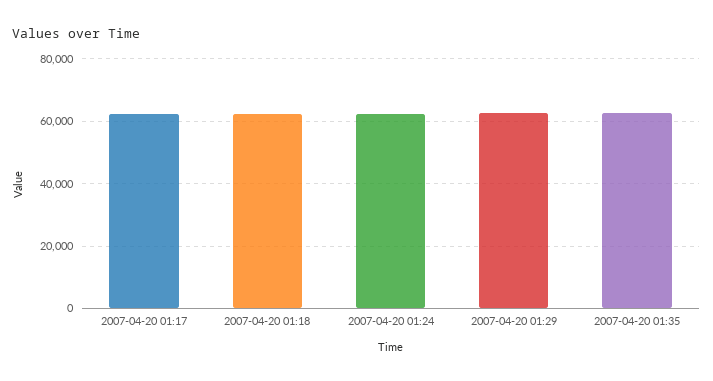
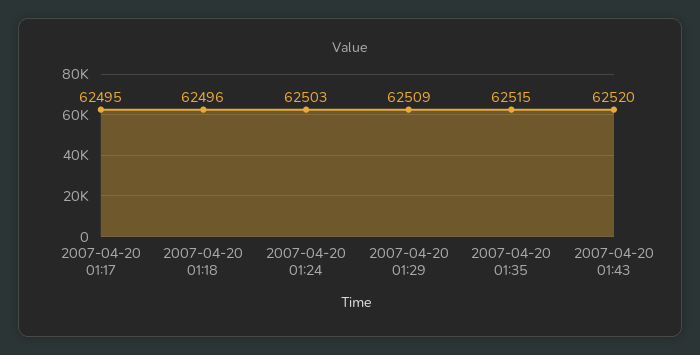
2007-04-20 01:43: none -> 62520

